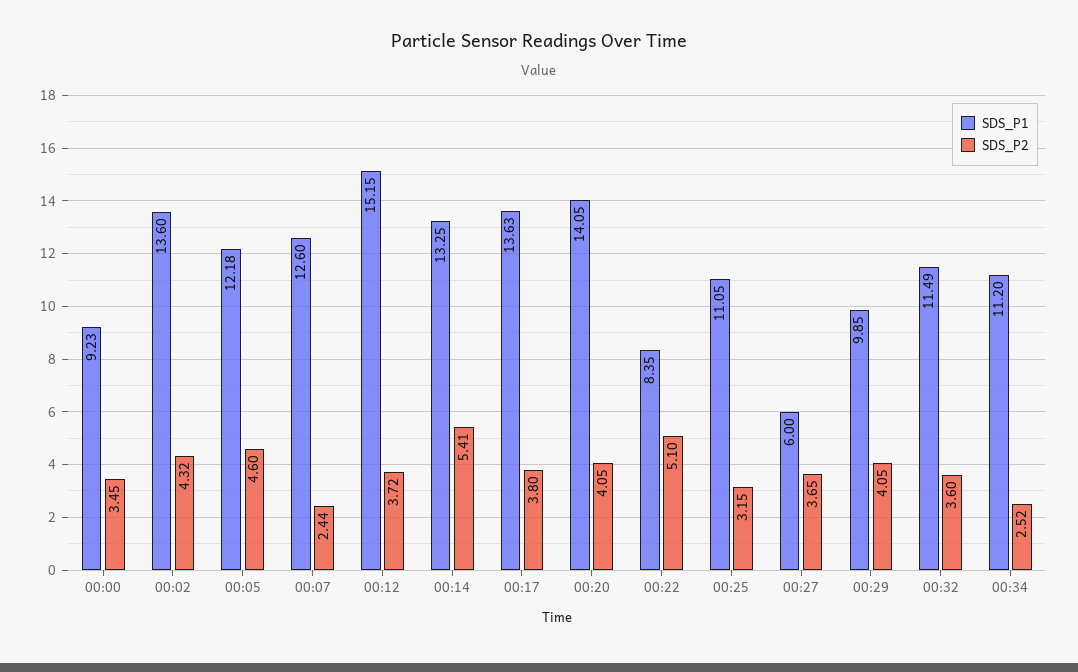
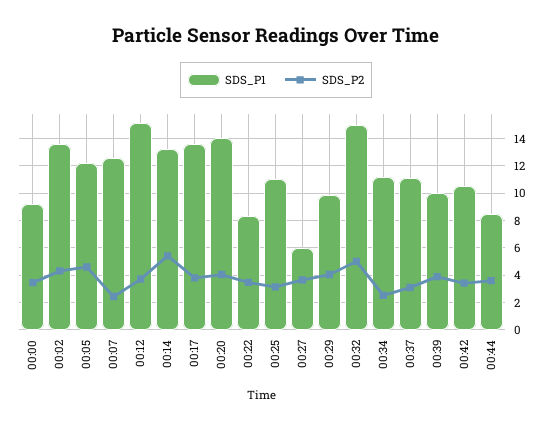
SDS_P2, 00:22: 5.1 -> 3.5
SDS_P1, 00:32: 11.49 -> 15
SDS_P2, 00:32: 3.6 -> 5
SDS_P1, 00:37: none -> 11
SDS_P2, 00:37: none -> 3
SDS_P1, 00:39: none -> 10
SDS_P2, 00:39: none -> 4
SDS_P1, 00:42: none -> 10.5
SDS_P2, 00:42: none -> 3.5
SDS_P1, 00:44: none -> 8.5
SDS_P2, 00:44: none -> 3.5

